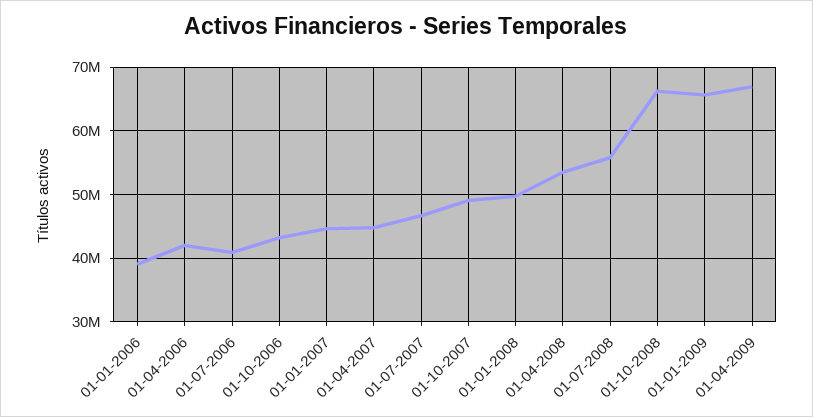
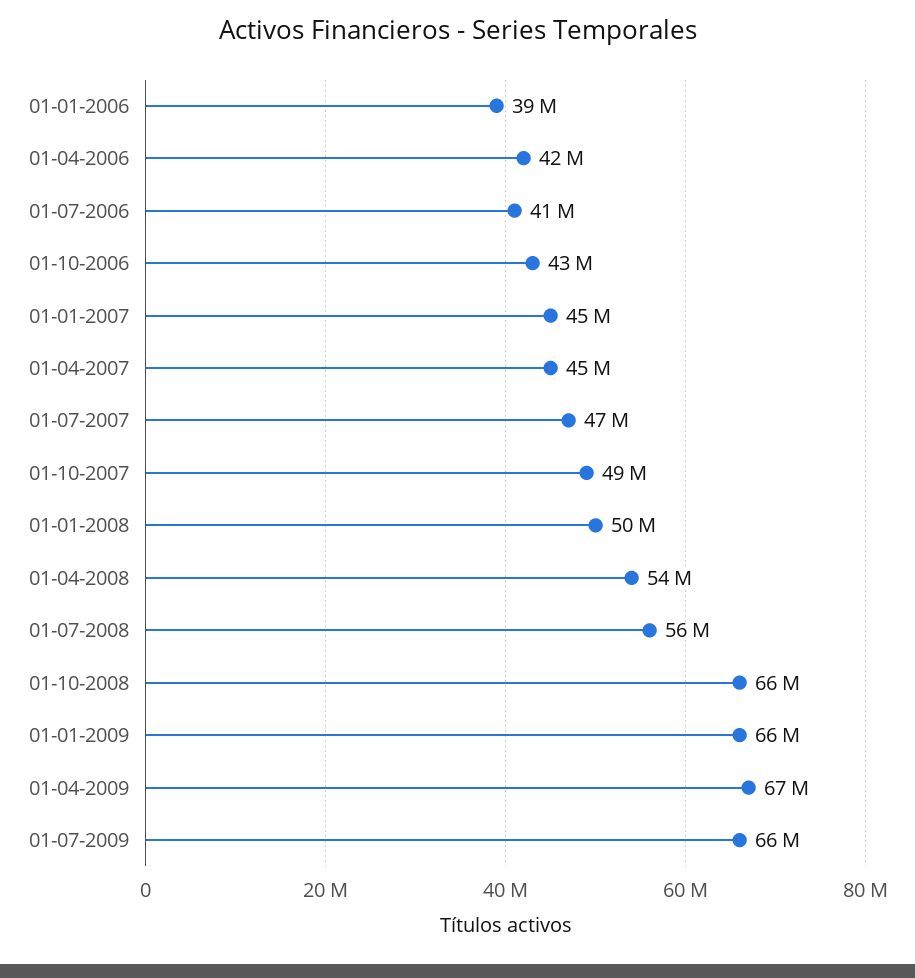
01-07-2009: none -> 66000000

